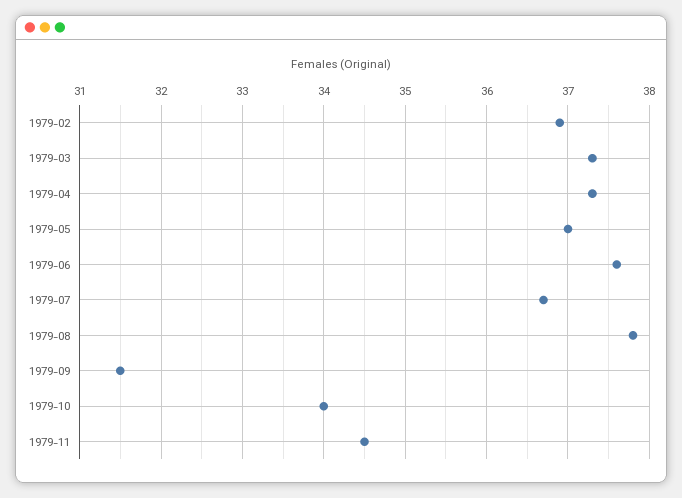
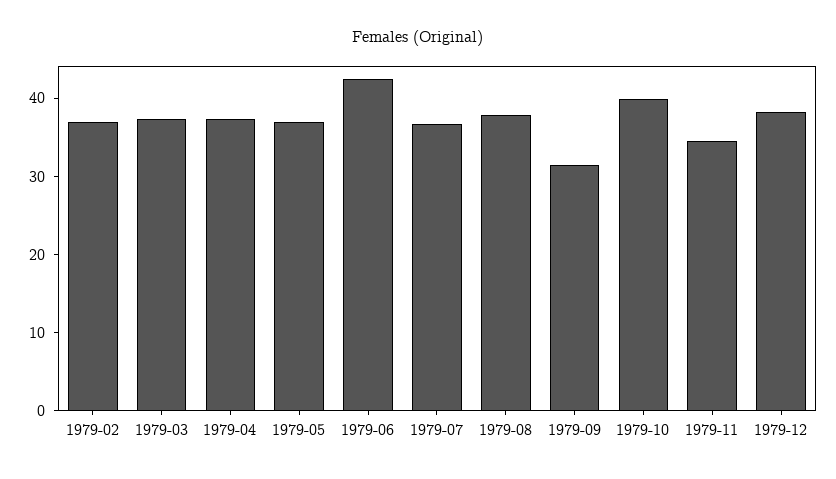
1979-06: 37.6 -> 42
1979-10: 34 -> 40
1979-12: none -> 38

